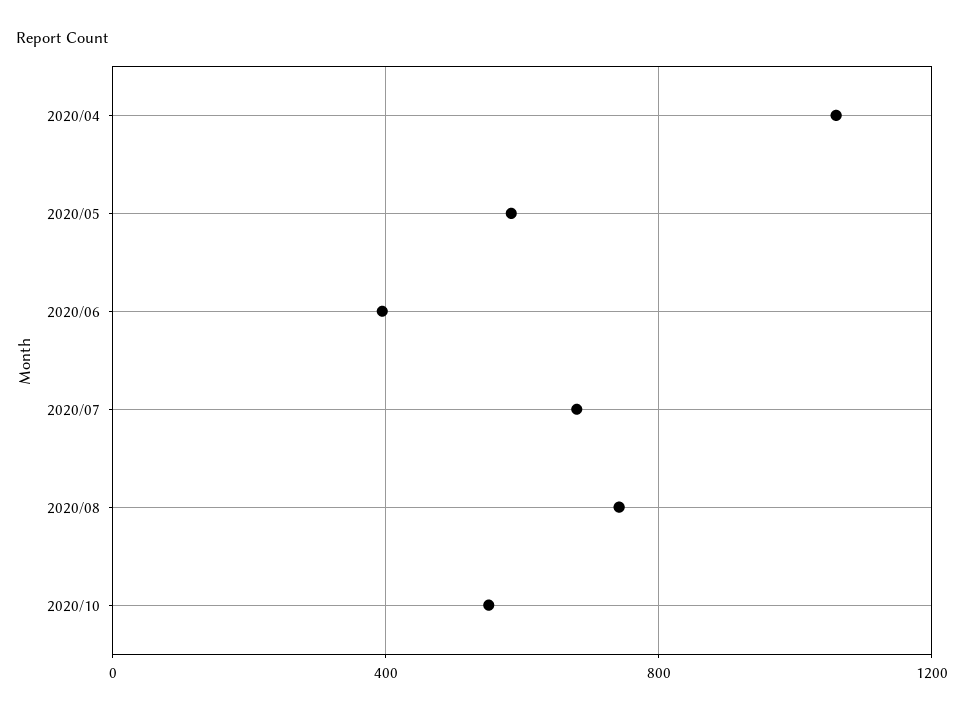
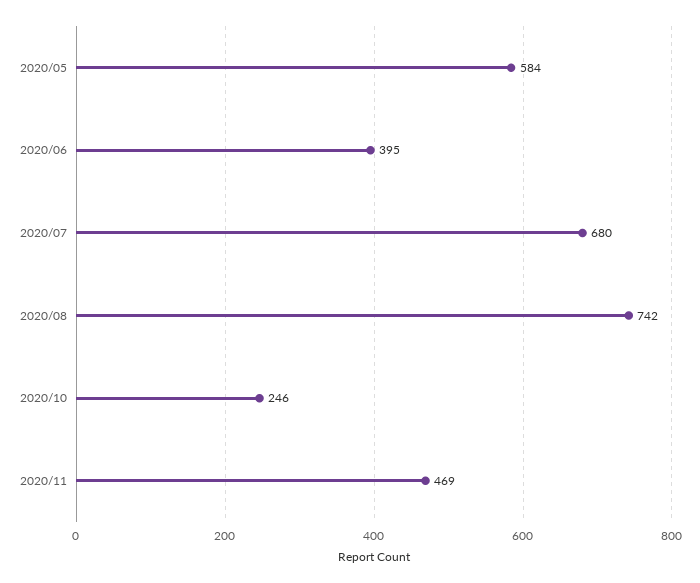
2020/04: 1050 -> none
2020/10: 550 -> 246
2020/11: none -> 469

